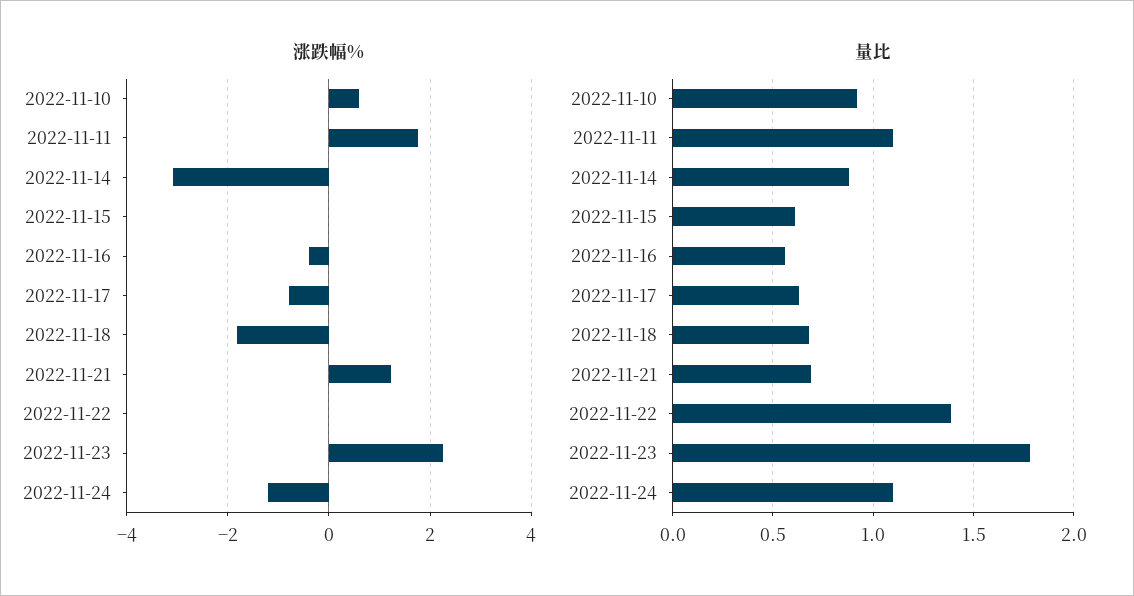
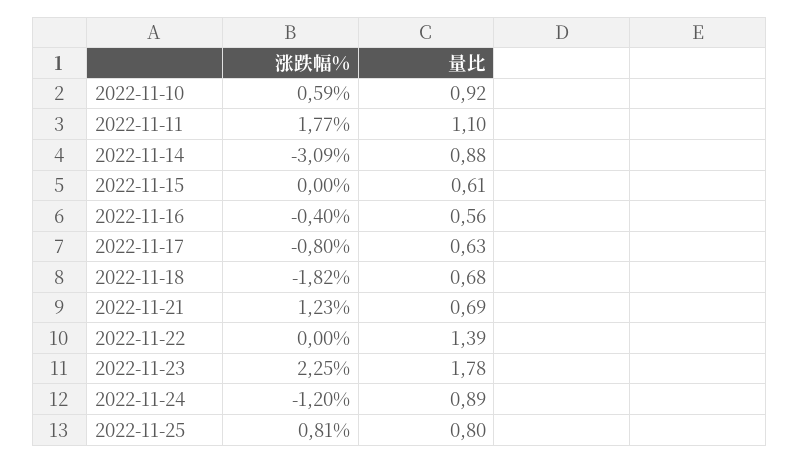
量比, 2022-11-24: 1.1 -> 0.89
涨跌幅%, 2022-11-25: none -> 0.81
量比, 2022-11-25: none -> 0.8

